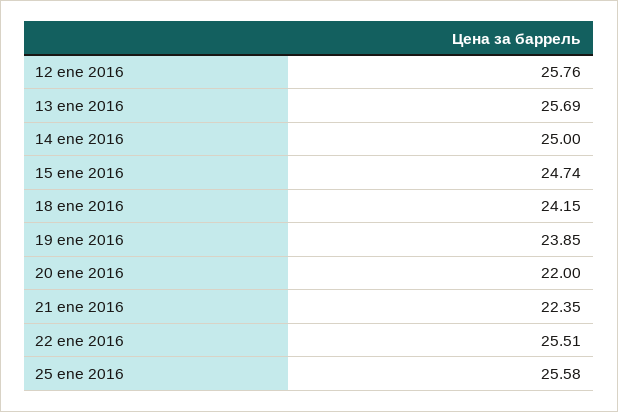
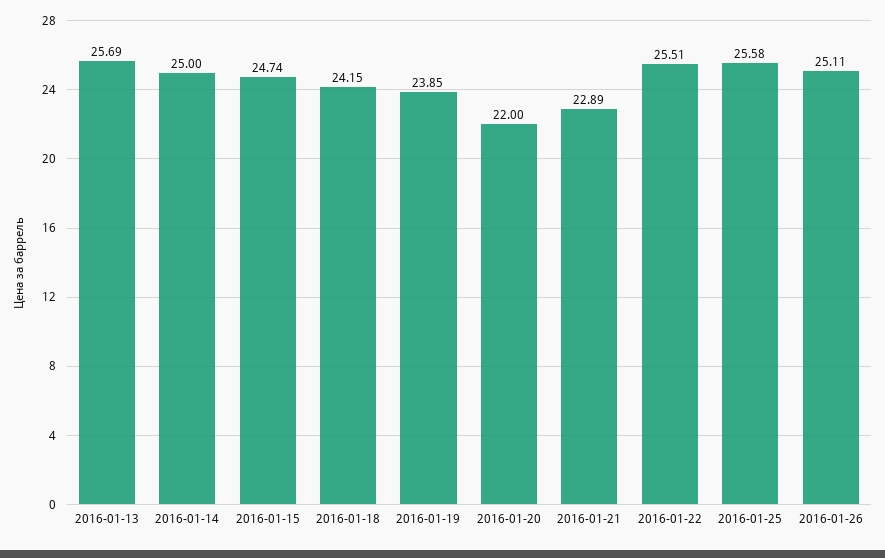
12 ene 2016: 25.76 -> none
21 ene 2016: 22.35 -> 22.89
2016-01-26: none -> 25.11

